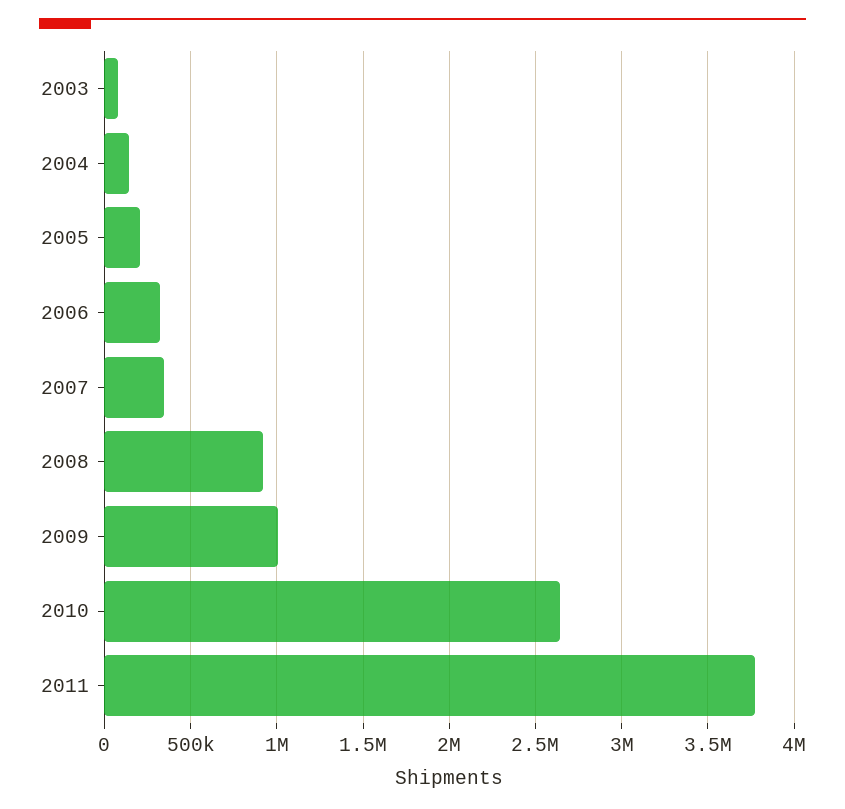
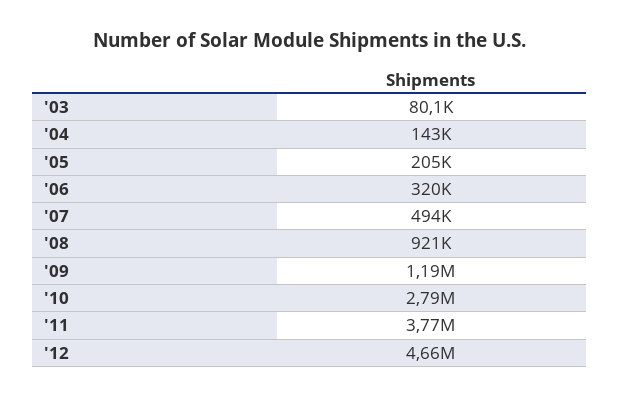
2007: 350000 -> 494000
2009: 1000000 -> 1190000
2010: 2650000 -> 2790000
'12: none -> 4660000

